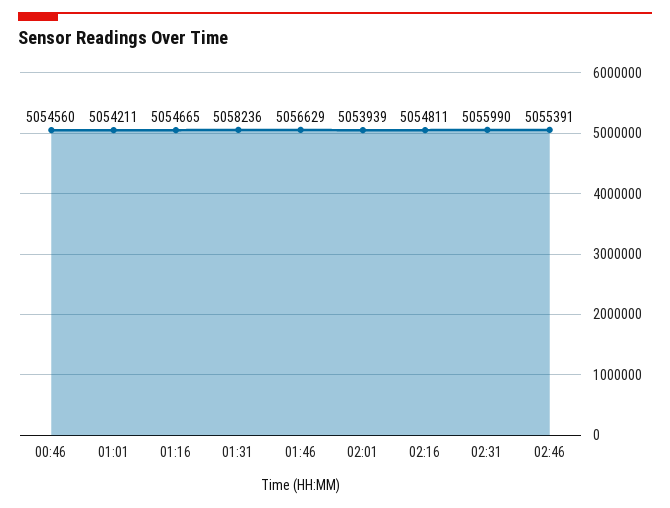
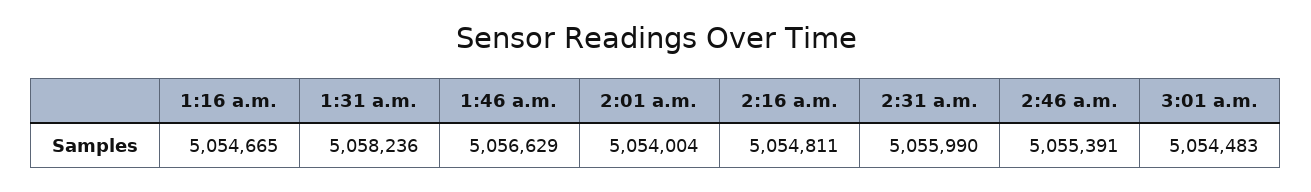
00:46: 5054560 -> none
01:01: 5054211 -> none
02:01: 5053939 -> 5054004
3:01 a.m.: none -> 5054483

